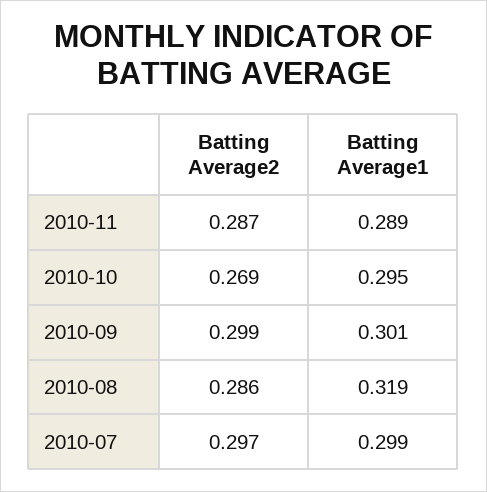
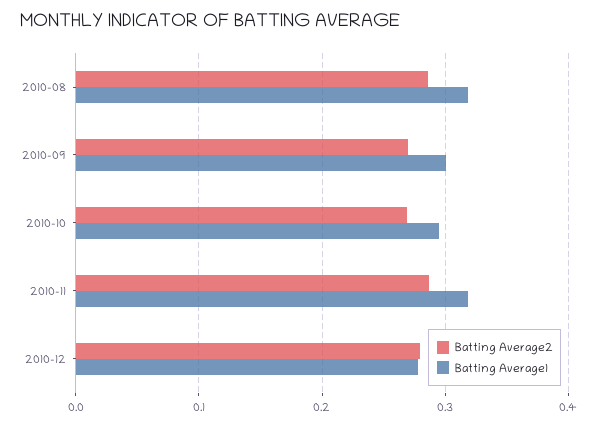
Batting Average1, 2010-11: 0.289 -> 0.32
Batting Average2, 2010-09: 0.299 -> 0.27
Batting Average2, 2010-07: 0.297 -> none
Batting Average1, 2010-07: 0.299 -> none
Batting Average2, 2010-12: none -> 0.28
Batting Average1, 2010-12: none -> 0.28

